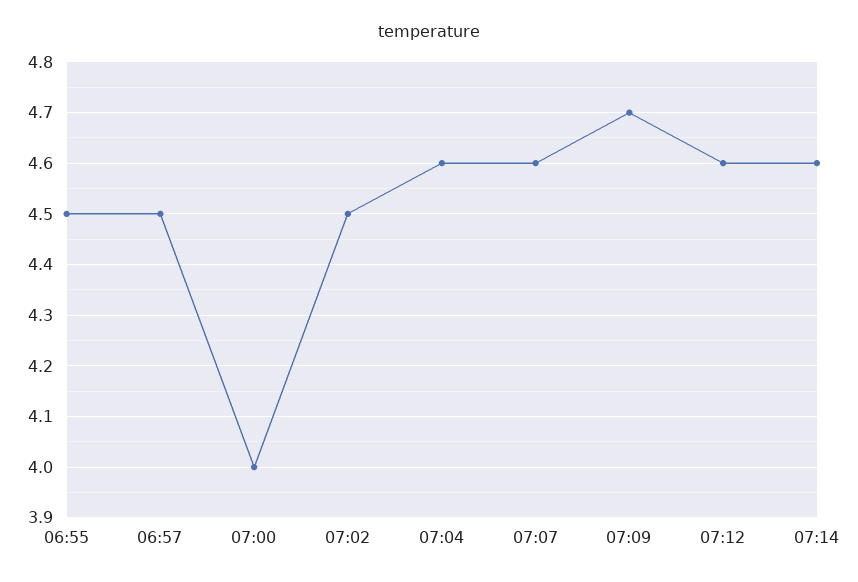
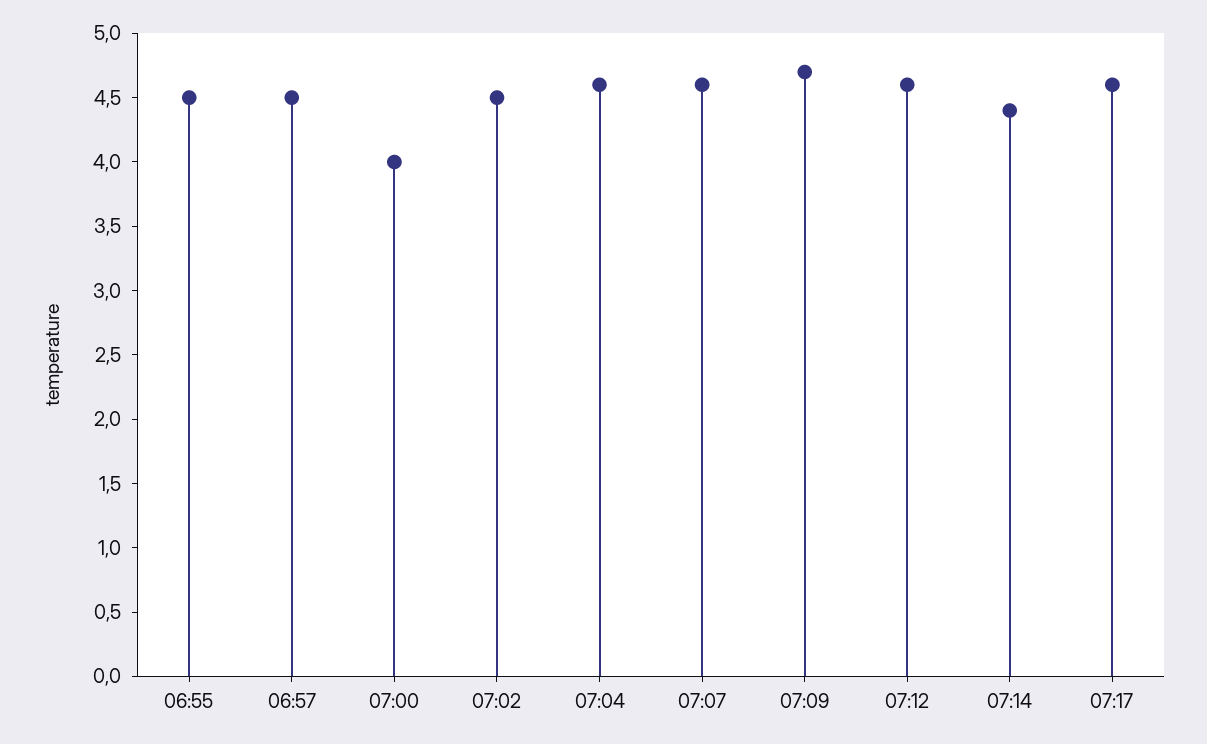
07:14: 4.6 -> 4.4
07:17: none -> 4.6

